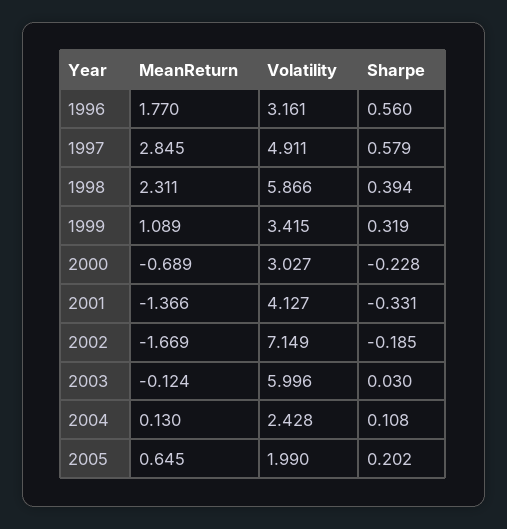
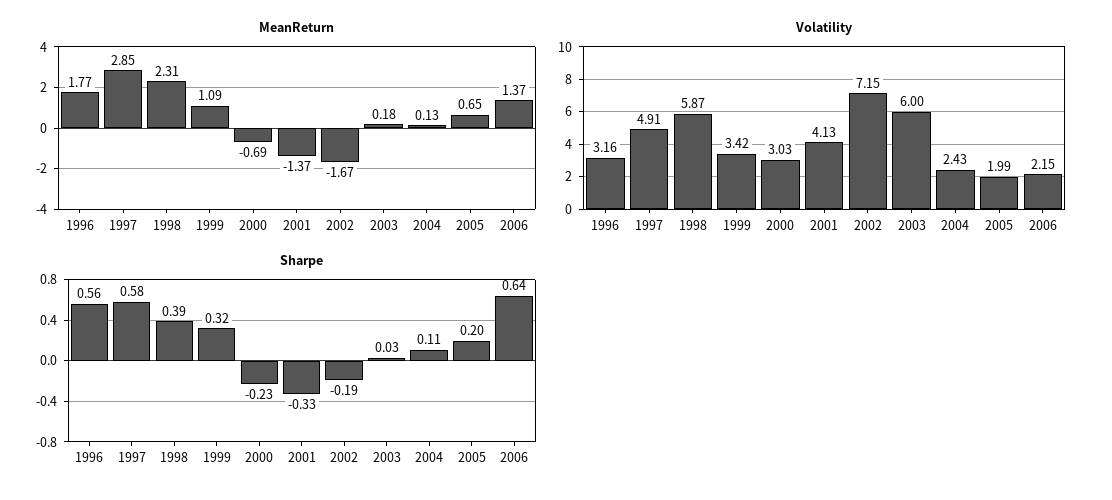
MeanReturn, 2003: -0.124 -> 0.18
MeanReturn, 2006: none -> 1.37
Volatility, 2006: none -> 2.15
Sharpe, 2006: none -> 0.64

